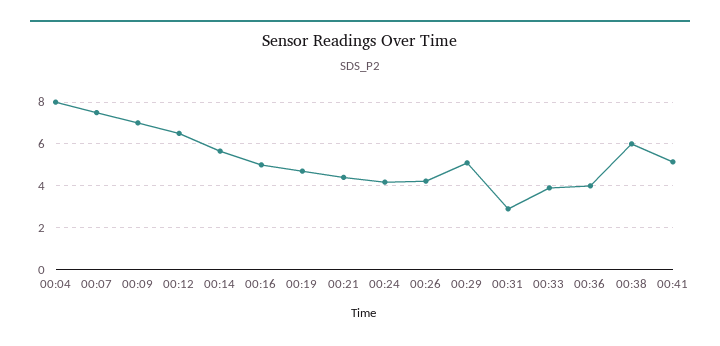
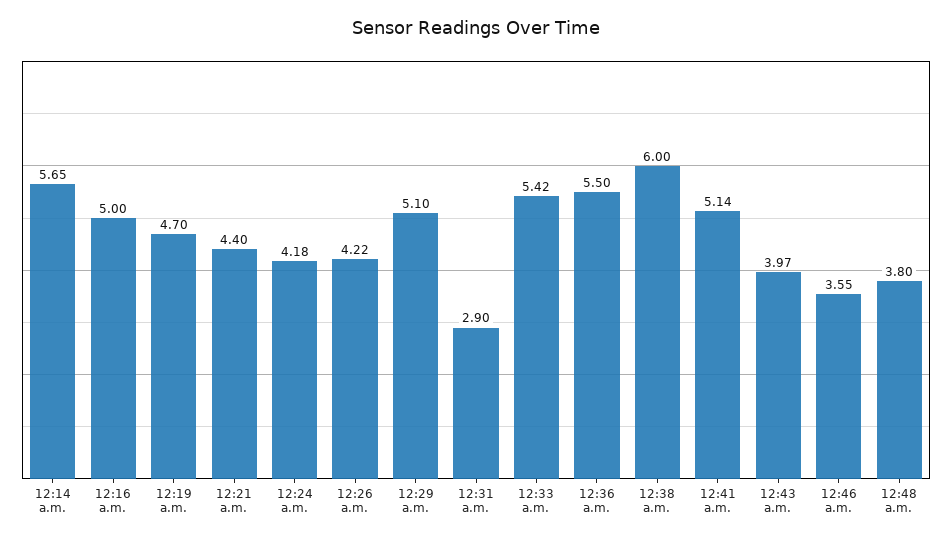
00:04: 8 -> none
00:07: 7.5 -> none
00:09: 7 -> none
00:12: 6.5 -> none
00:33: 4 -> 5.42
00:36: 4 -> 5.5
12:43 a.m.: none -> 3.97
12:46 a.m.: none -> 3.55
12:48 a.m.: none -> 3.8

